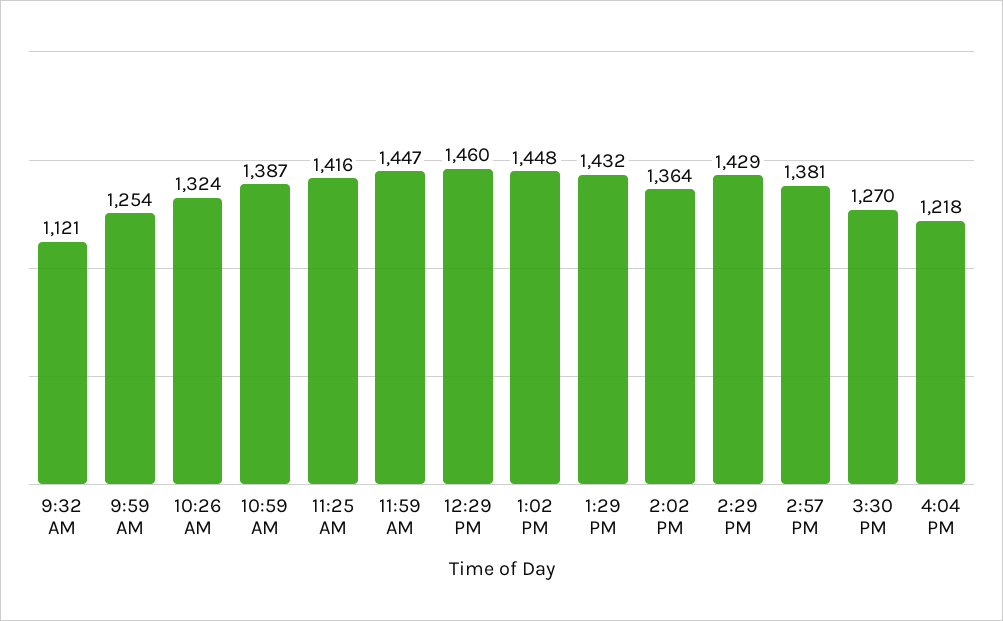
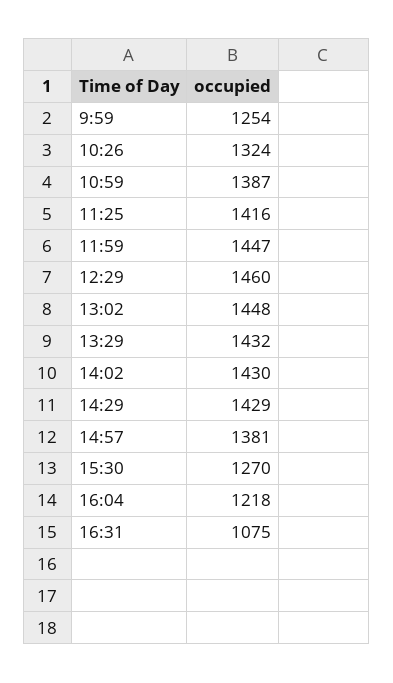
9:32 AM: 1121 -> none
2:02 PM: 1364 -> 1430
16:31: none -> 1075

